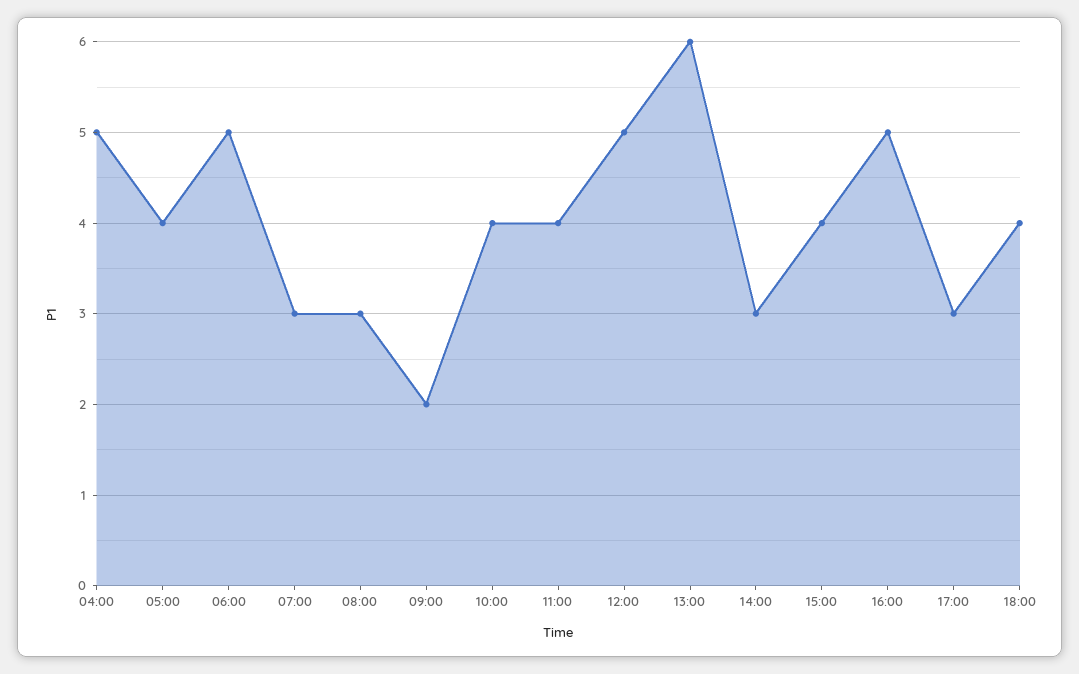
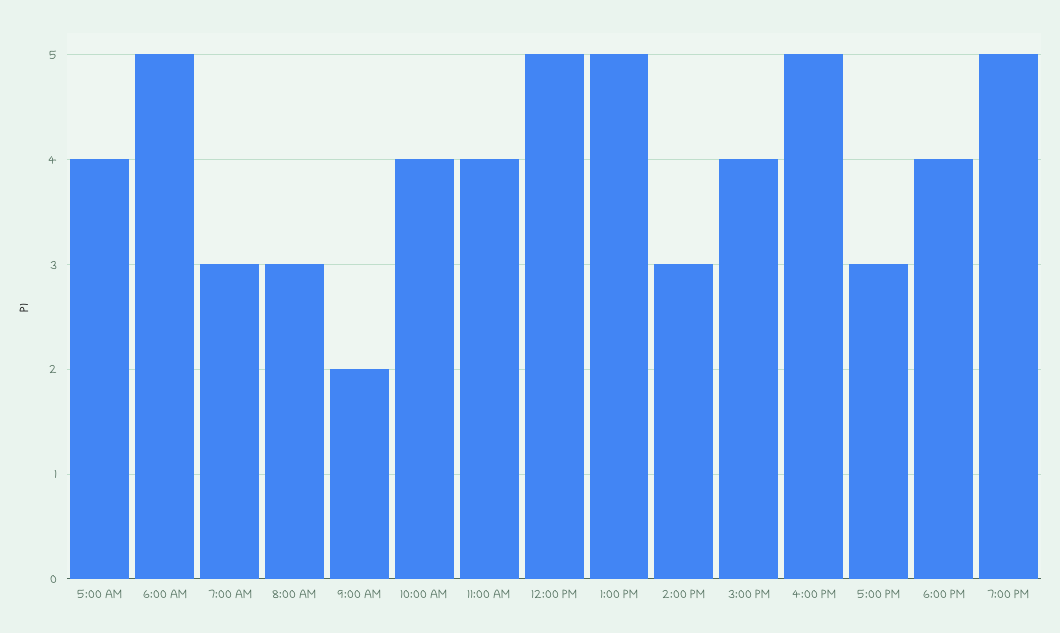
04:00: 5 -> none
13:00: 6 -> 5
7:00 PM: none -> 5

